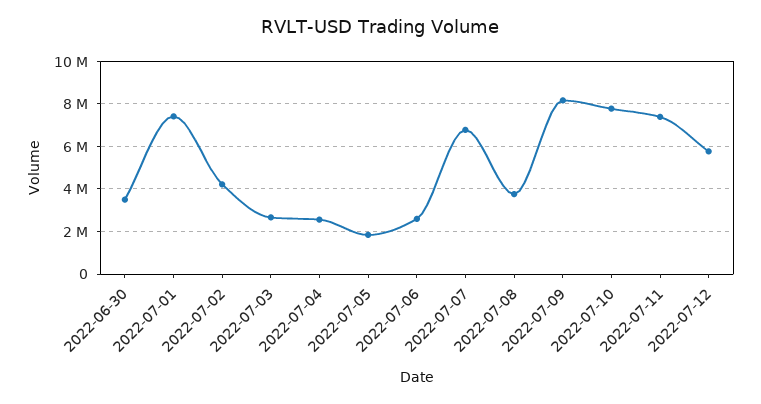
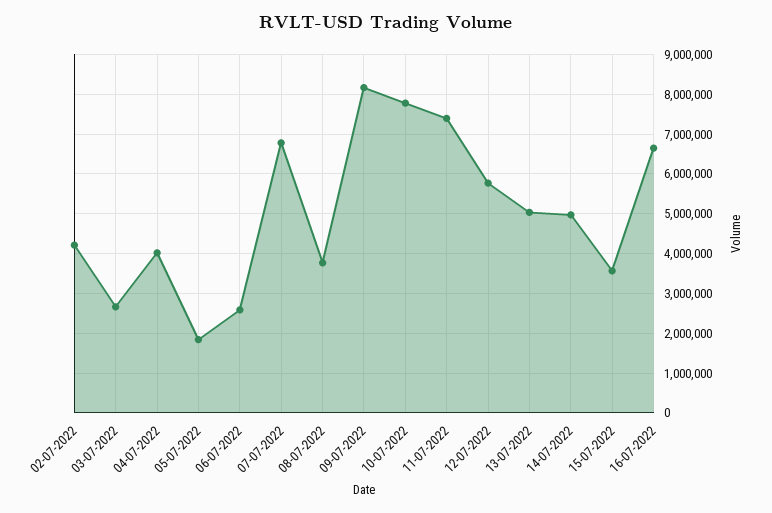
2022-06-30: 3500000 -> none
2022-07-01: 7500000 -> none
2022-07-04: 2500000 -> 4000000
13-07-2022: none -> 5000000
14-07-2022: none -> 5000000
15-07-2022: none -> 3600000
16-07-2022: none -> 6600000

